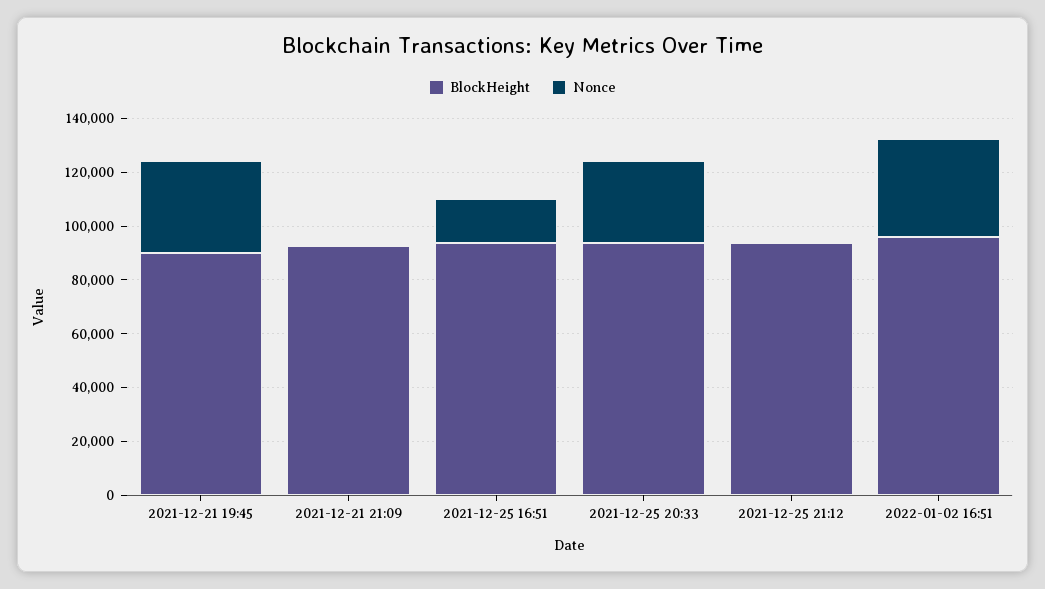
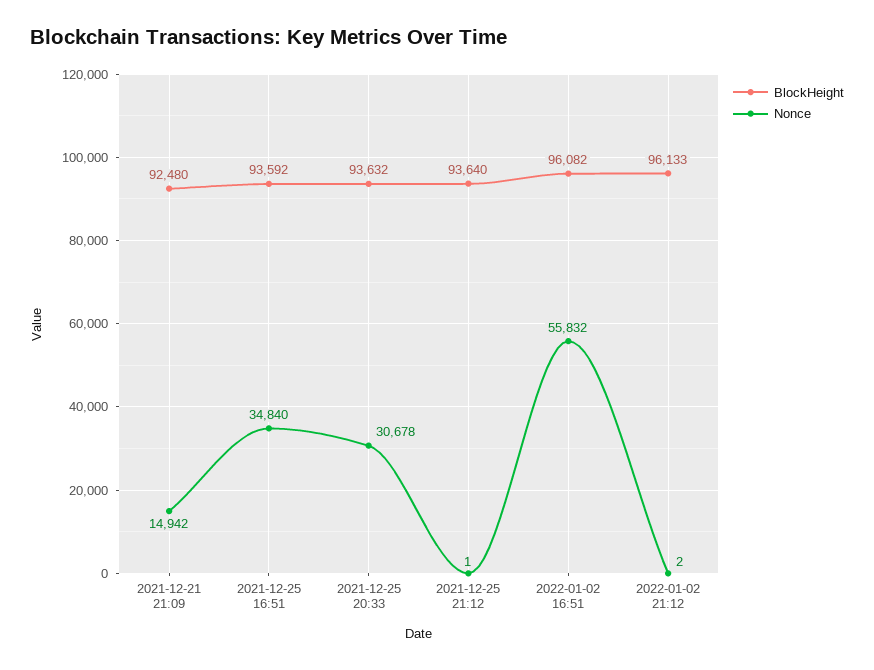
BlockHeight, 2021-12-21 19:45: 90000 -> none
Nonce, 2021-12-21 19:45: 35000 -> none
Nonce, 2021-12-21 21:09: 0 -> 14942
Nonce, 2021-12-25 16:51: 15000 -> 34840
Nonce, 2022-01-02 16:51: 35000 -> 55832
BlockHeight, 2022-01-02 21:12: none -> 96133
Nonce, 2022-01-02 21:12: none -> 2

